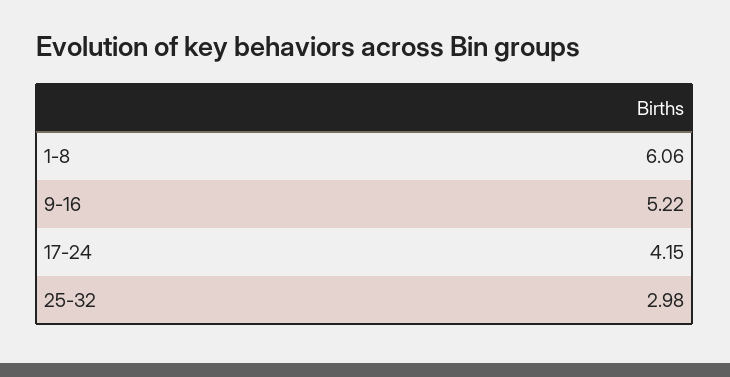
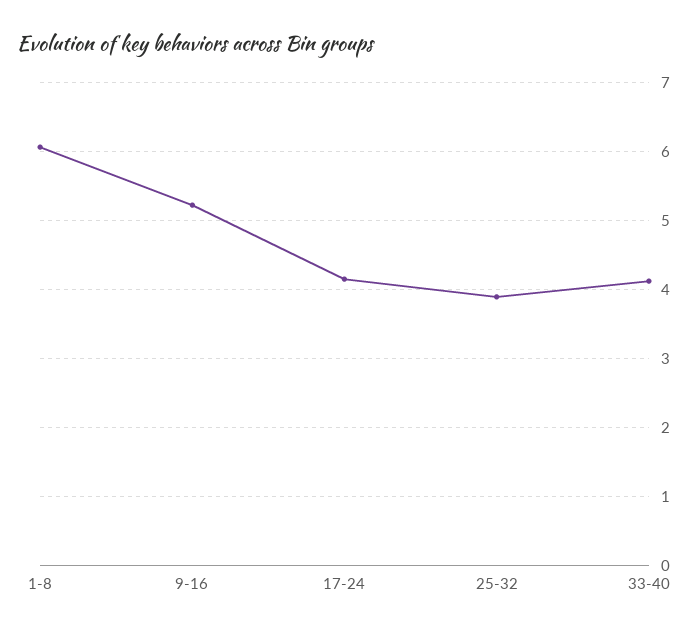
25-32: 2.98 -> 3.9
33-40: none -> 4.1

